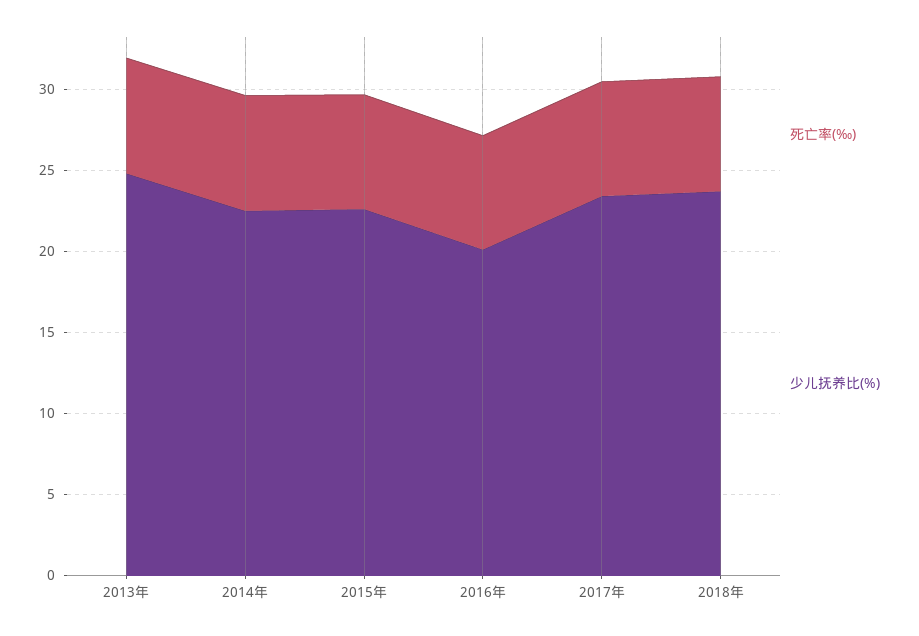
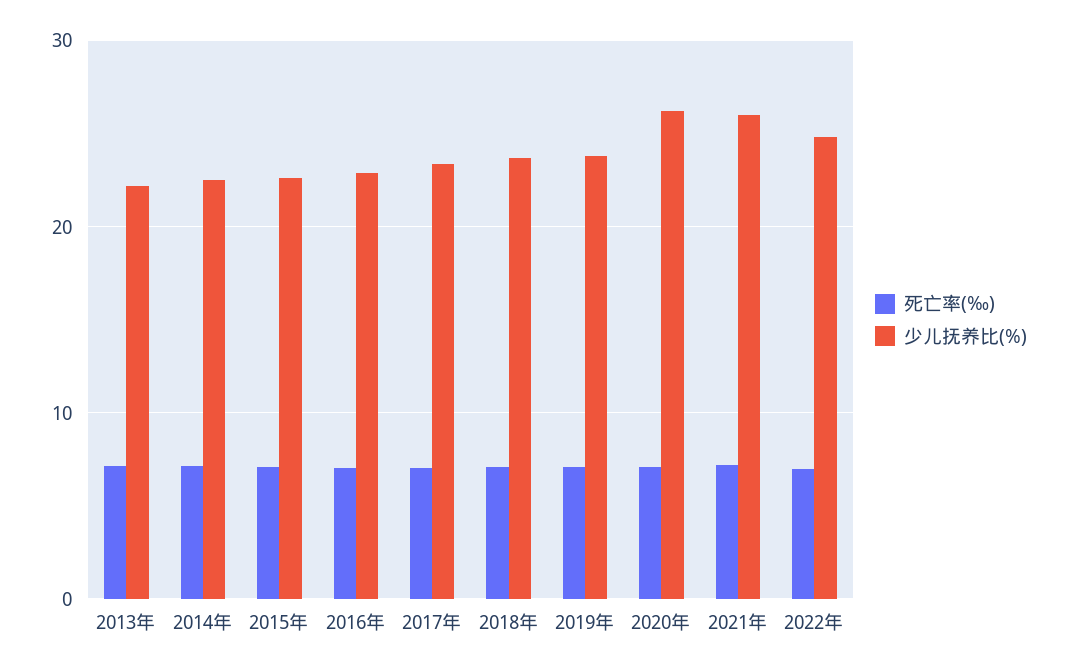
少儿抚养比(%), 2013年: 25 -> 22
少儿抚养比(%), 2016年: 20 -> 23
死亡率(‰), 2019年: none -> 7
少儿抚养比(%), 2019年: none -> 24
死亡率(‰), 2020年: none -> 7
少儿抚养比(%), 2020年: none -> 26
死亡率(‰), 2021年: none -> 7
少儿抚养比(%), 2021年: none -> 26
死亡率(‰), 2022年: none -> 7
少儿抚养比(%), 2022年: none -> 25

